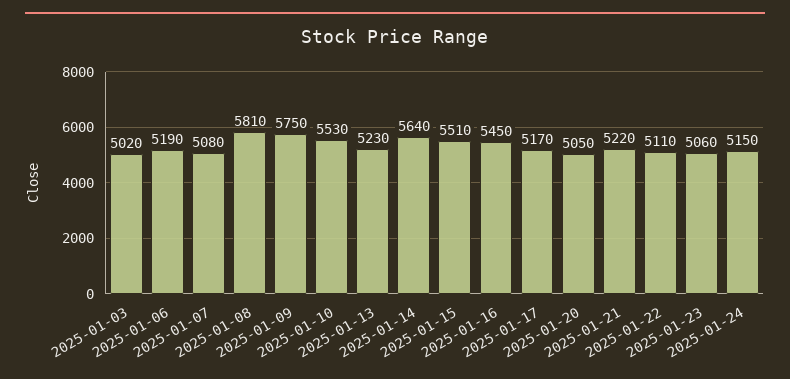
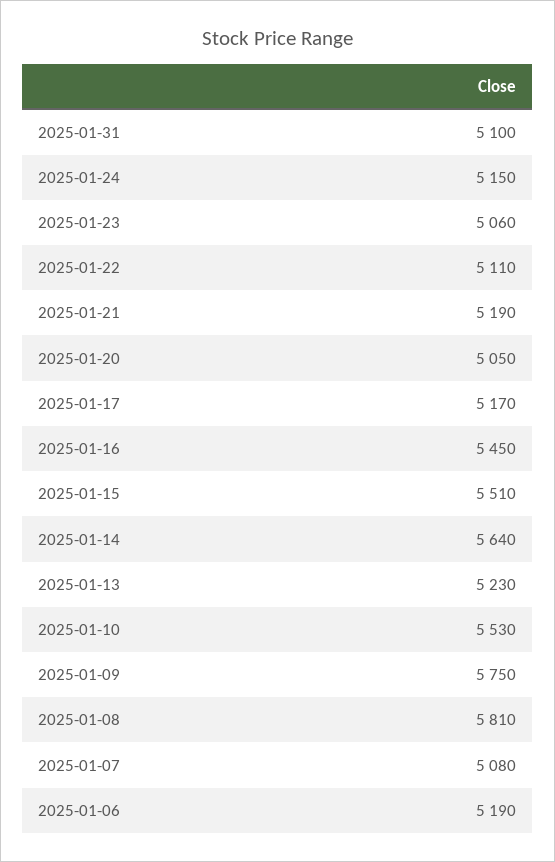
2025-01-03: 5020 -> none
2025-01-21: 5220 -> 5190
2025-01-31: none -> 5100

